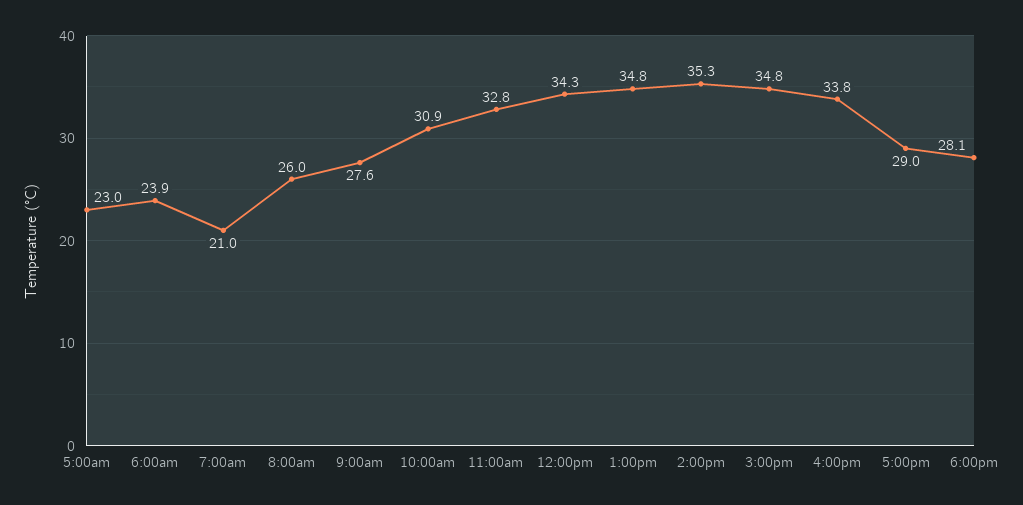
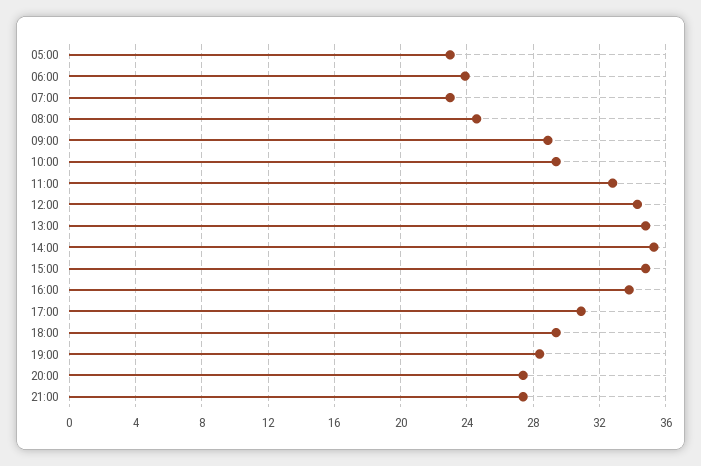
7:00am: 21 -> 23
8:00am: 26 -> 24.5
9:00am: 27.6 -> 29
10:00am: 30.9 -> 29.5
5:00pm: 29 -> 31
6:00pm: 28.1 -> 29.5
19:00: none -> 28.5
20:00: none -> 27.5
21:00: none -> 27.5

